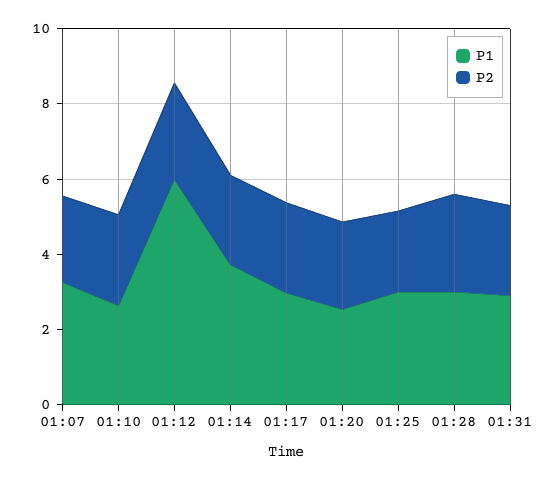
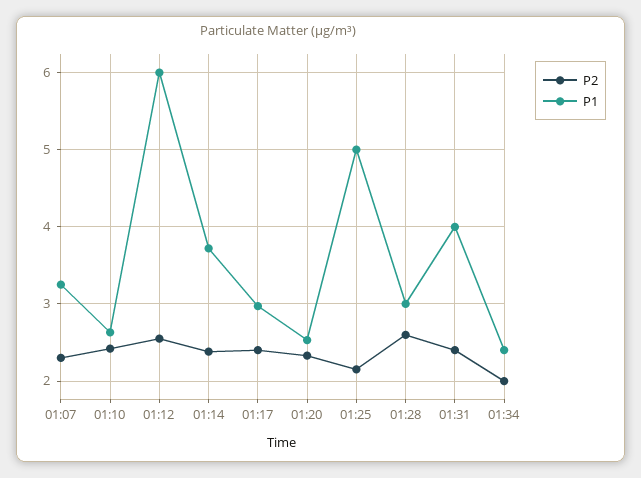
P1, 01:25: 3 -> 5
P1, 01:31: 3 -> 4
P2, 01:34: none -> 2
P1, 01:34: none -> 2.4

